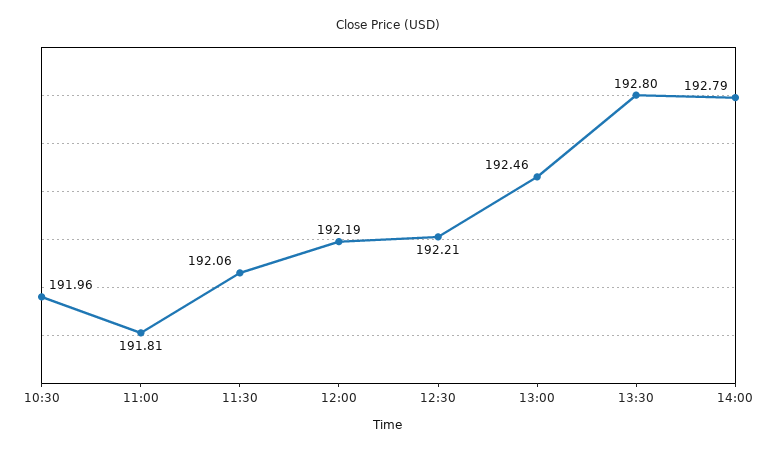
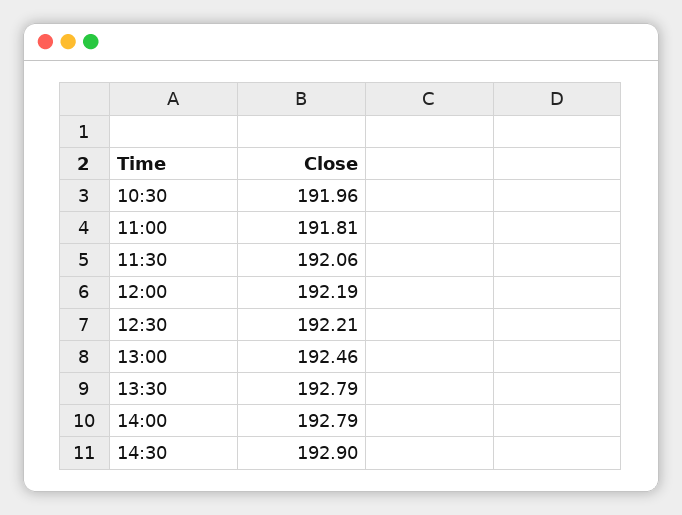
13:30: 192.8 -> 192.79
14:30: none -> 192.9

